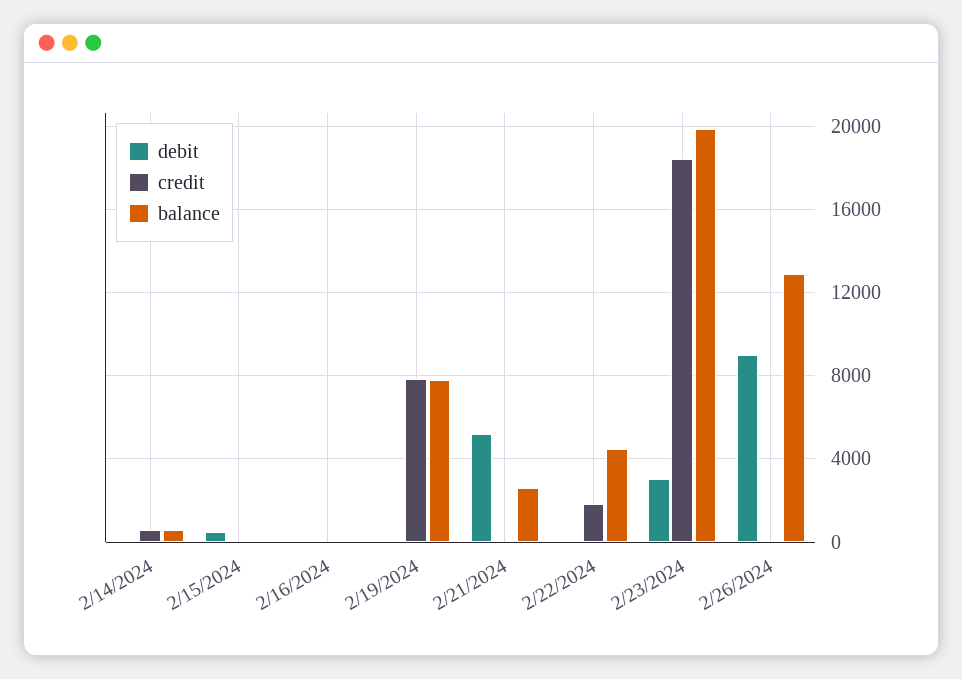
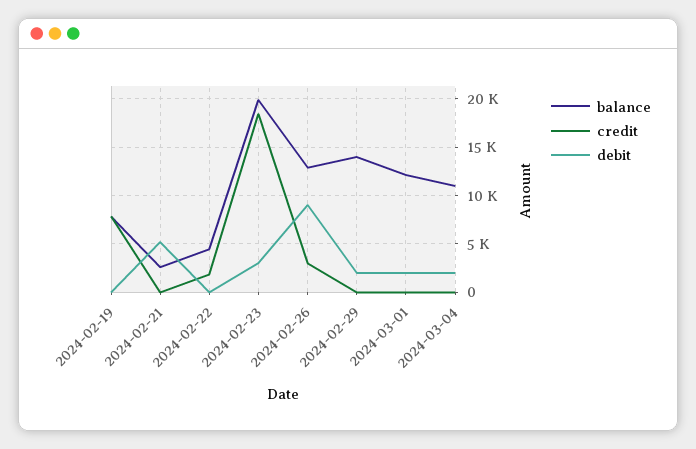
debit, 2/14/2024: 0 -> none
credit, 2/14/2024: 500 -> none
balance, 2/14/2024: 500 -> none
debit, 2/15/2024: 500 -> none
credit, 2/15/2024: 0 -> none
balance, 2/15/2024: 0 -> none
debit, 2/16/2024: 0 -> none
credit, 2/16/2024: 0 -> none
balance, 2/16/2024: 0 -> none
credit, 2/26/2024: 0 -> 3000
balance, 2024-02-29: none -> 14000
credit, 2024-02-29: none -> 0
debit, 2024-02-29: none -> 2000
balance, 2024-03-01: none -> 12000
credit, 2024-03-01: none -> 0
debit, 2024-03-01: none -> 2000
balance, 2024-03-04: none -> 11000
credit, 2024-03-04: none -> 0
debit, 2024-03-04: none -> 2000

